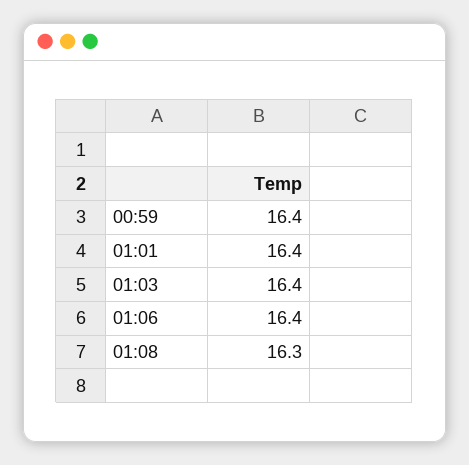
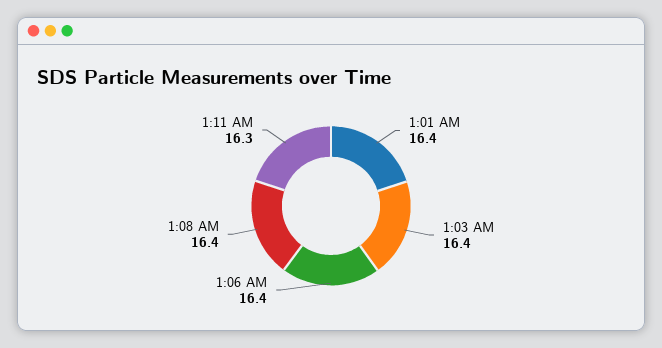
00:59: 16.4 -> none
01:08: 16.3 -> 16.4
1:11 AM: none -> 16.3

